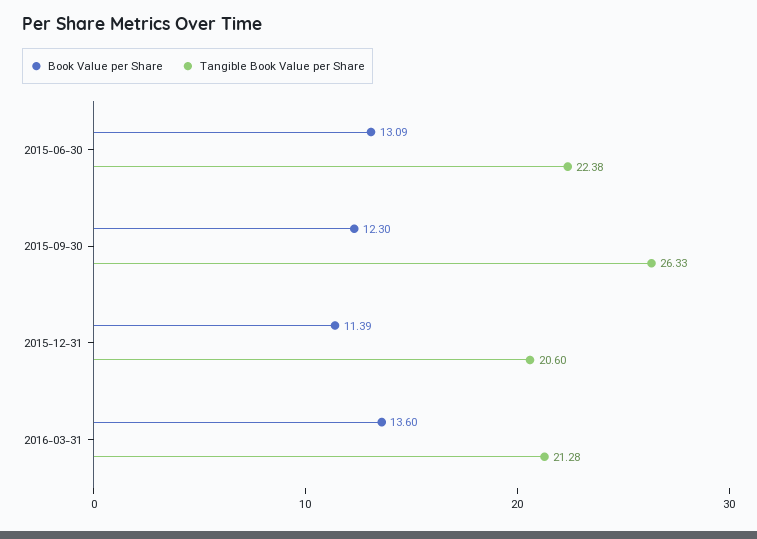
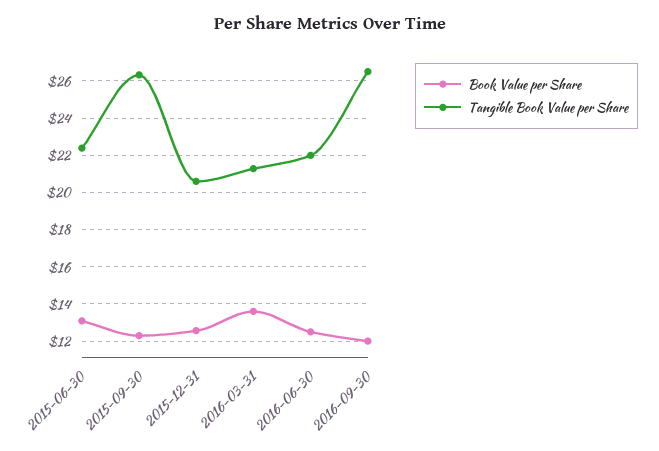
Book Value per Share, 2015-12-31: 11.39 -> 12.5
Book Value per Share, 2016-06-30: none -> 12.5
Tangible Book Value per Share, 2016-06-30: none -> 22
Book Value per Share, 2016-09-30: none -> 12
Tangible Book Value per Share, 2016-09-30: none -> 26.5

